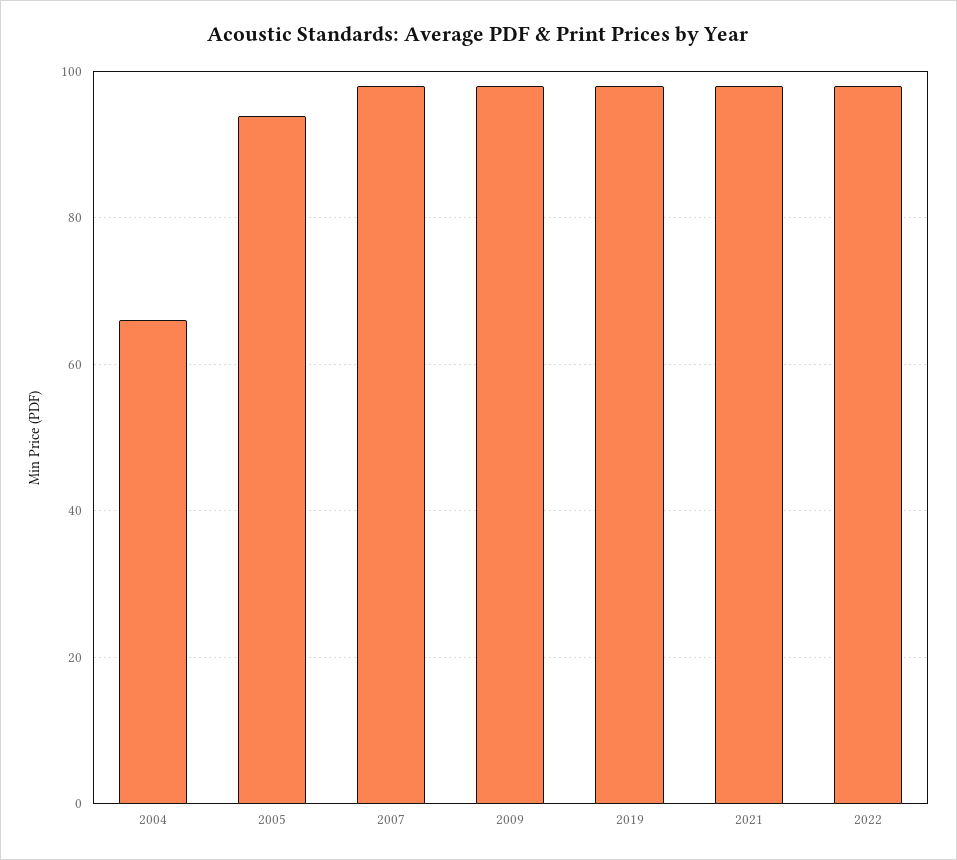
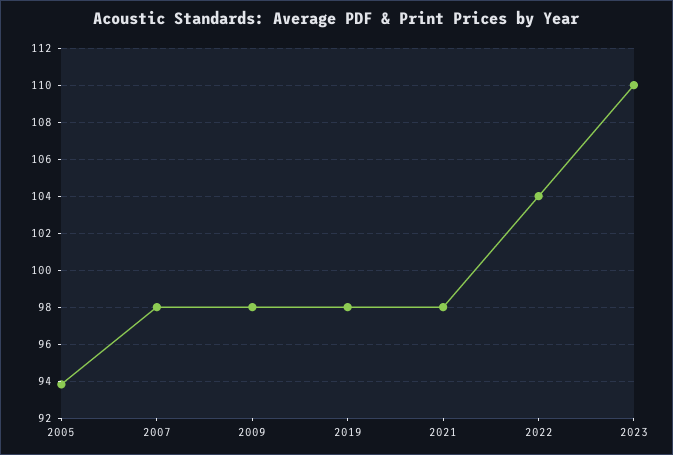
2004: 66 -> none
2022: 98 -> 104
2023: none -> 110

